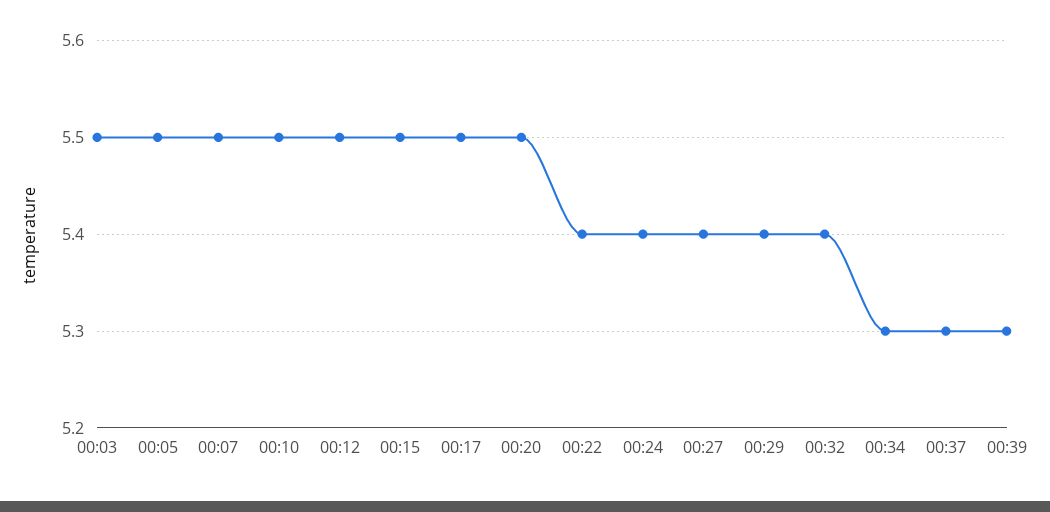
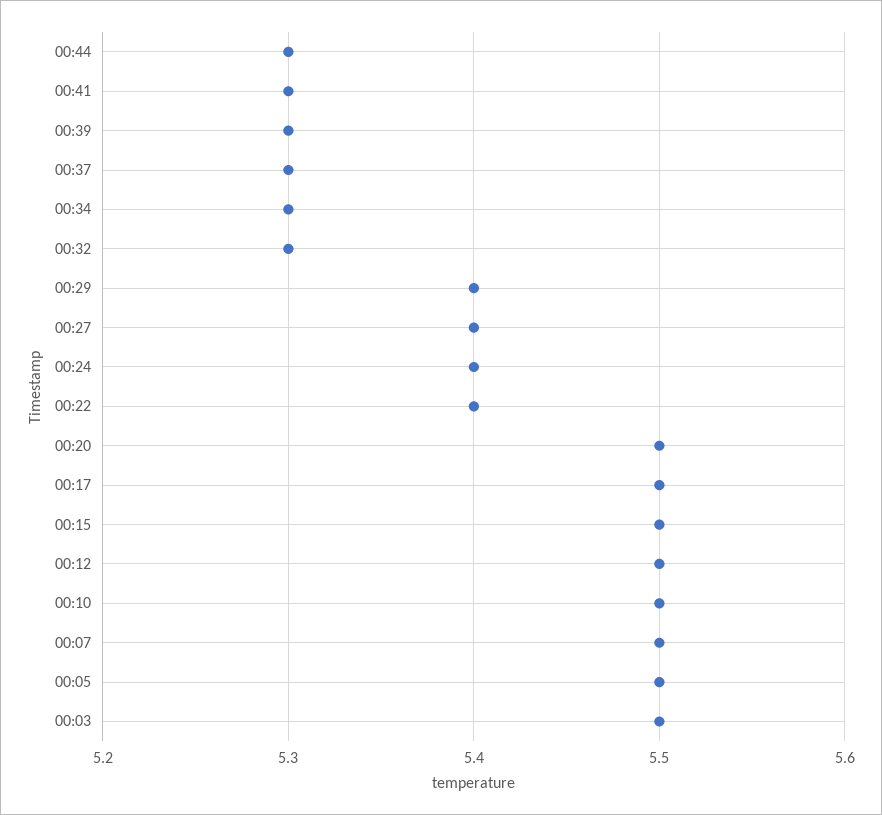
00:32: 5.4 -> 5.3
00:44: none -> 5.3
00:41: none -> 5.3

